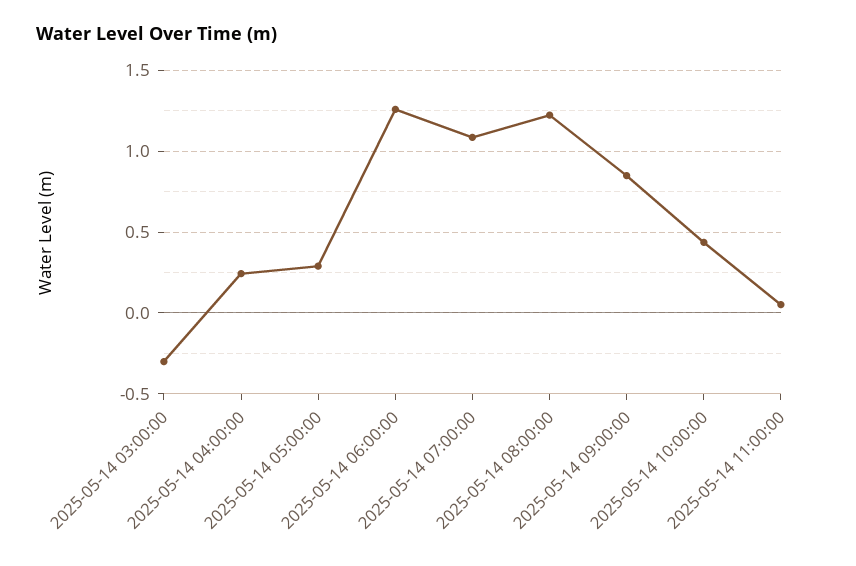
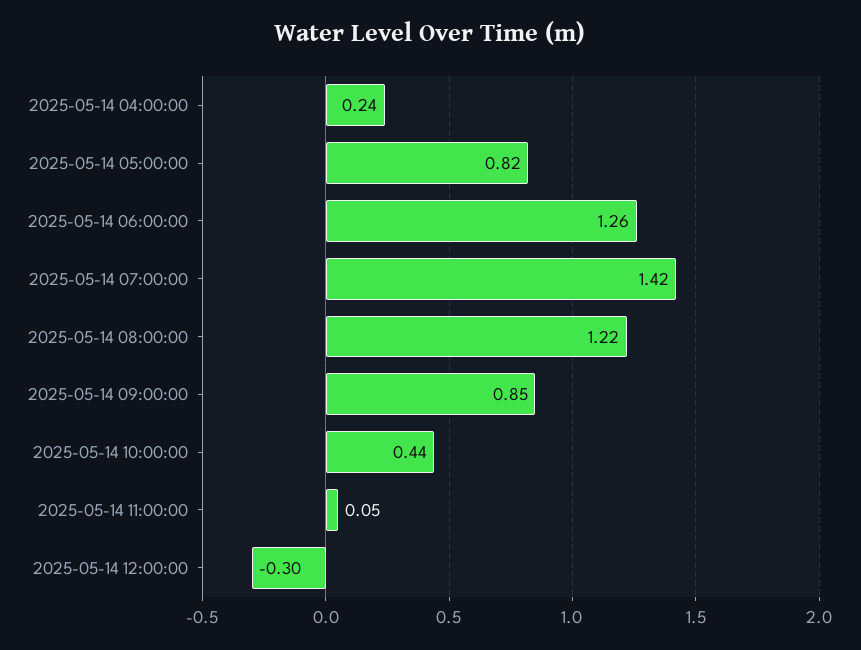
2025-05-14 03:00:00: -0.3 -> none
2025-05-14 05:00:00: 0.3 -> 0.82
2025-05-14 07:00:00: 1.1 -> 1.42
2025-05-14 12:00:00: none -> -0.3

